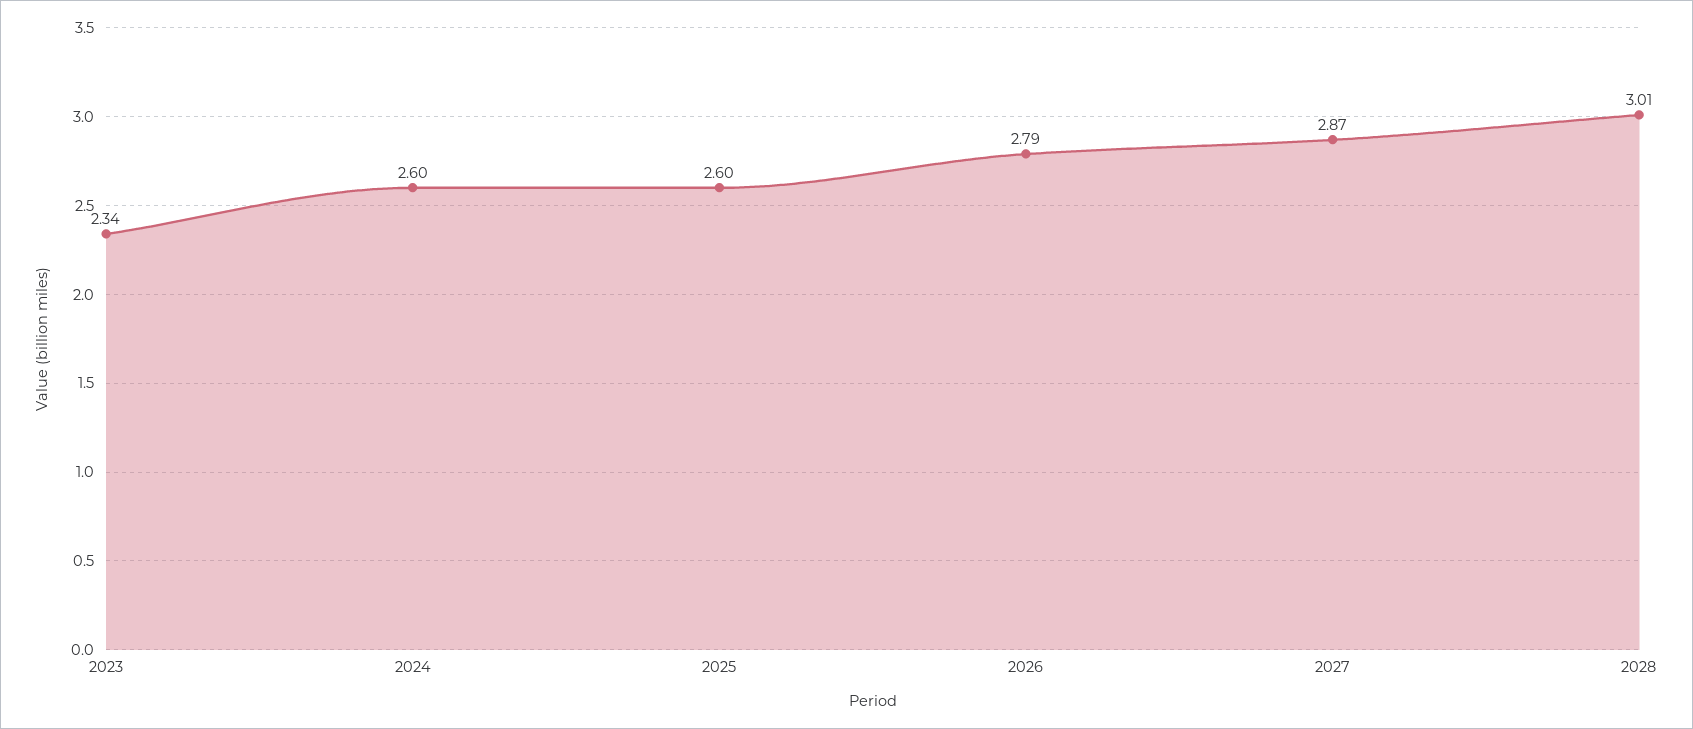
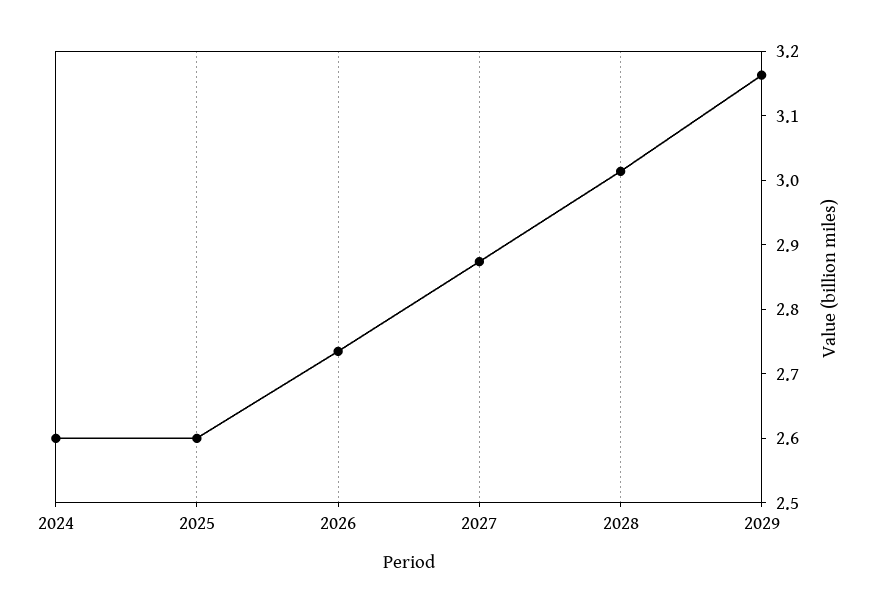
2023: 2.34 -> none
2026: 2.79 -> 2.74
2029: none -> 3.16

